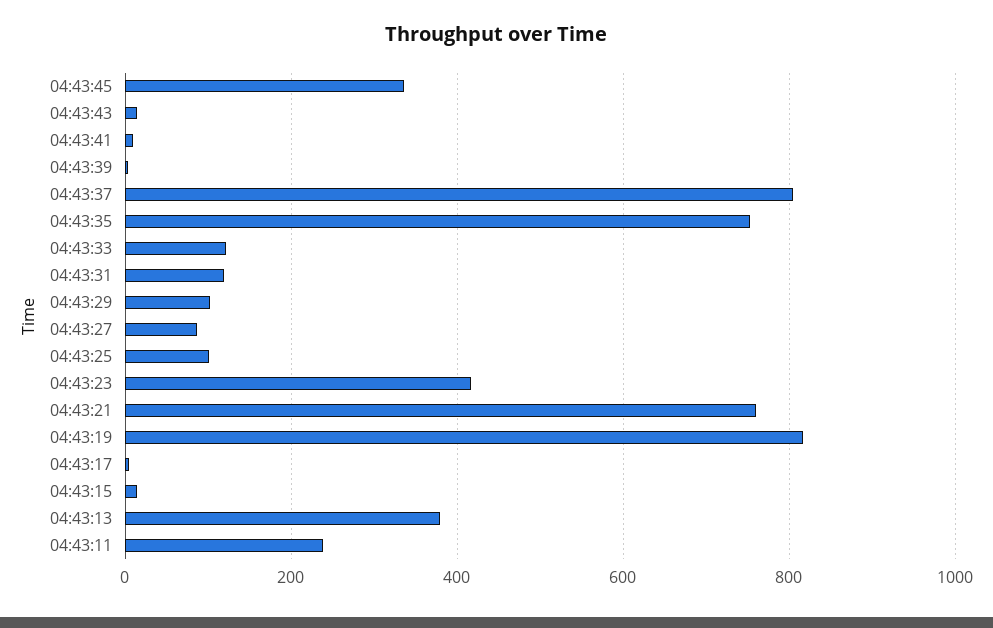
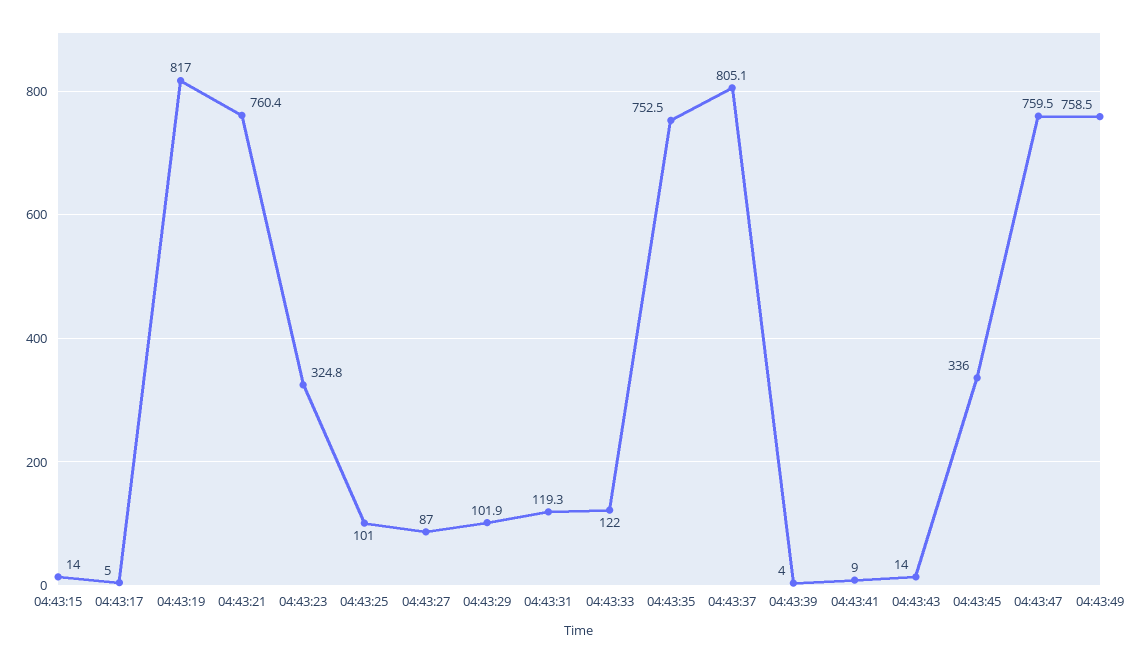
04:43:23: 420 -> 324.8
04:43:13: 380 -> none
04:43:11: 240 -> none
04:43:47: none -> 759.5
04:43:49: none -> 758.5

